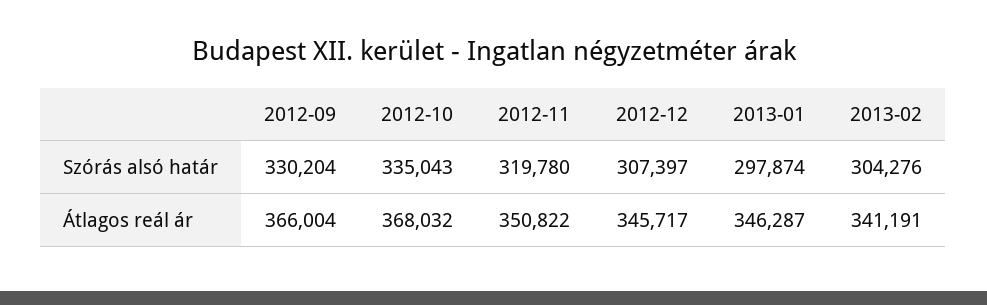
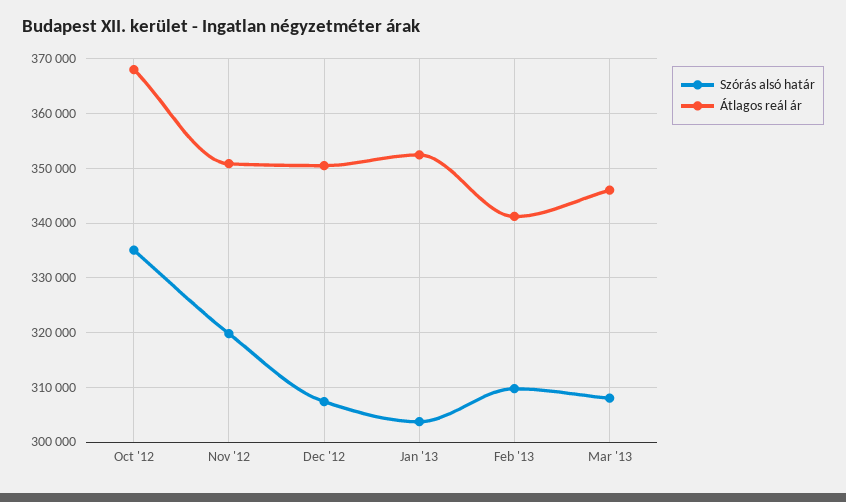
Szórás alsó határ, 2012-09: 330204 -> none
Szórás alsó határ, 2013-01: 297874 -> 304000
Szórás alsó határ, 2013-02: 304276 -> 310000
Átlagos reál ár, 2012-09: 366004 -> none
Átlagos reál ár, 2012-12: 345717 -> 350000
Átlagos reál ár, 2013-01: 346287 -> 352000
Szórás alsó határ, Mar '13: none -> 308000
Átlagos reál ár, Mar '13: none -> 346000

